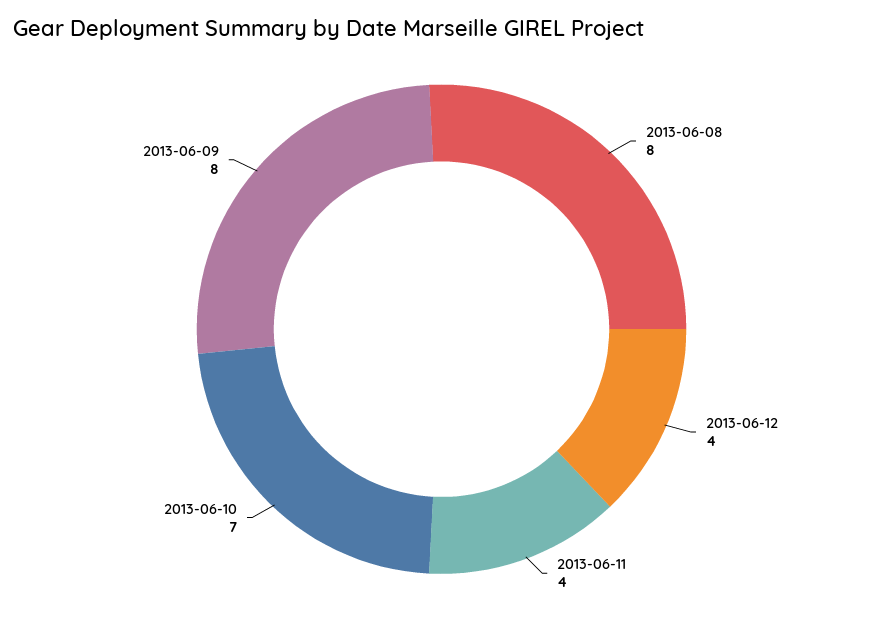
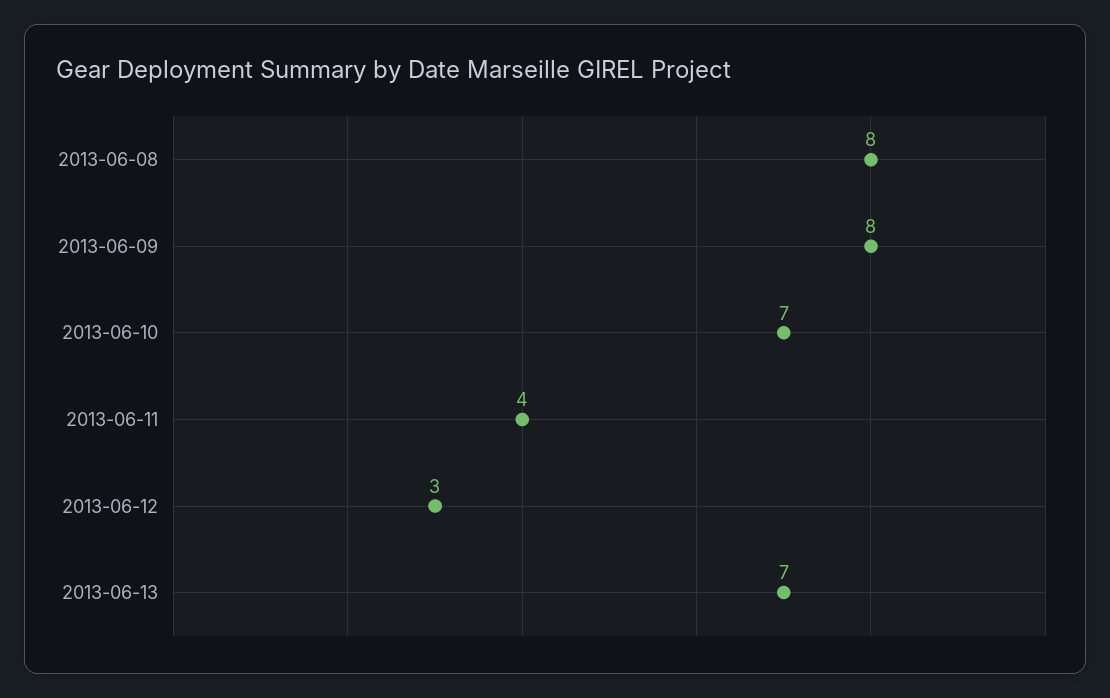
2013-06-12: 4 -> 3
2013-06-13: none -> 7

